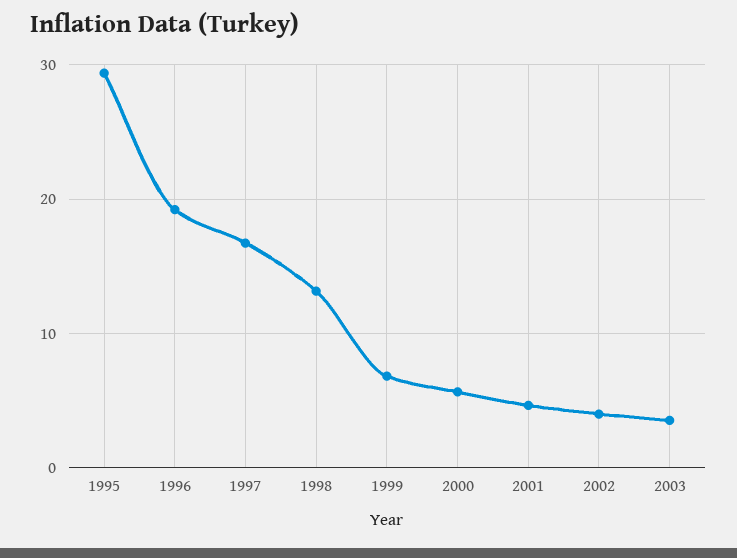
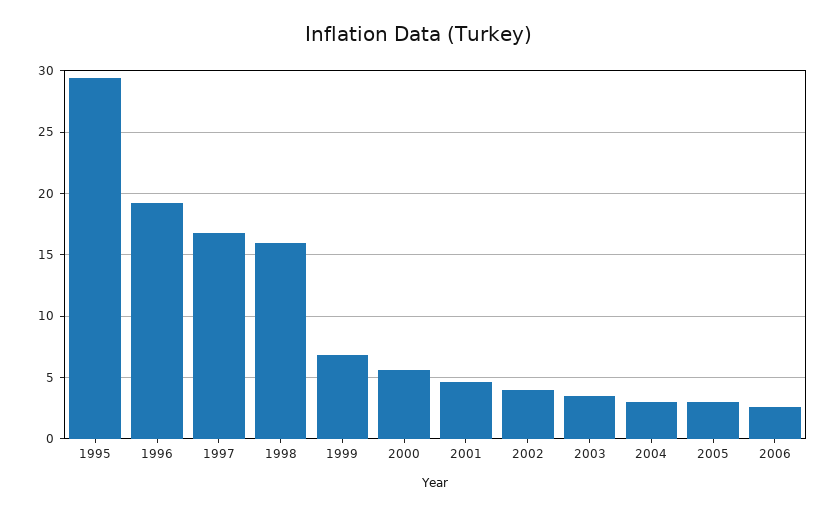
1998: 13 -> 16
2004: none -> 3
2005: none -> 3
2006: none -> 2.5

